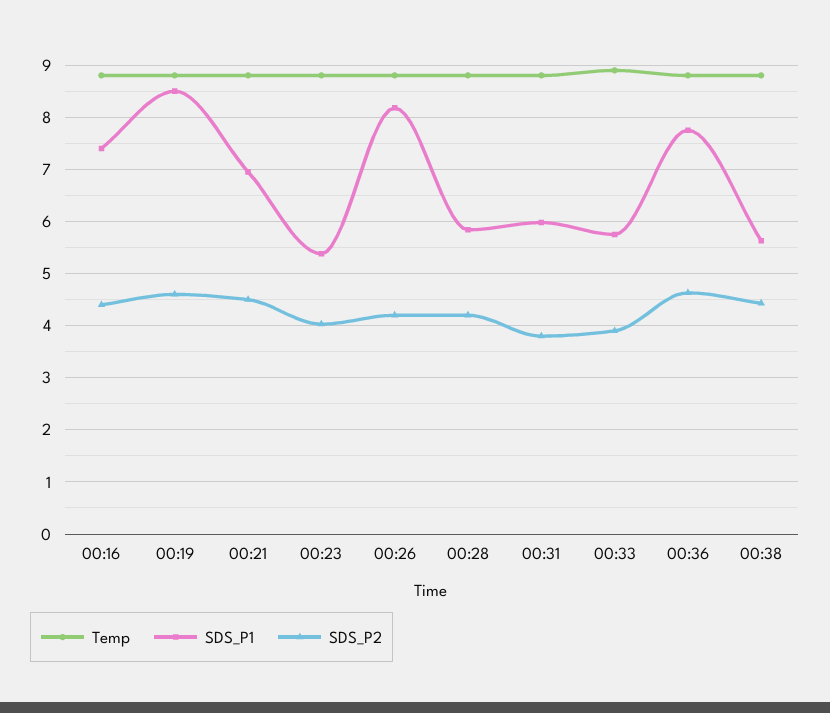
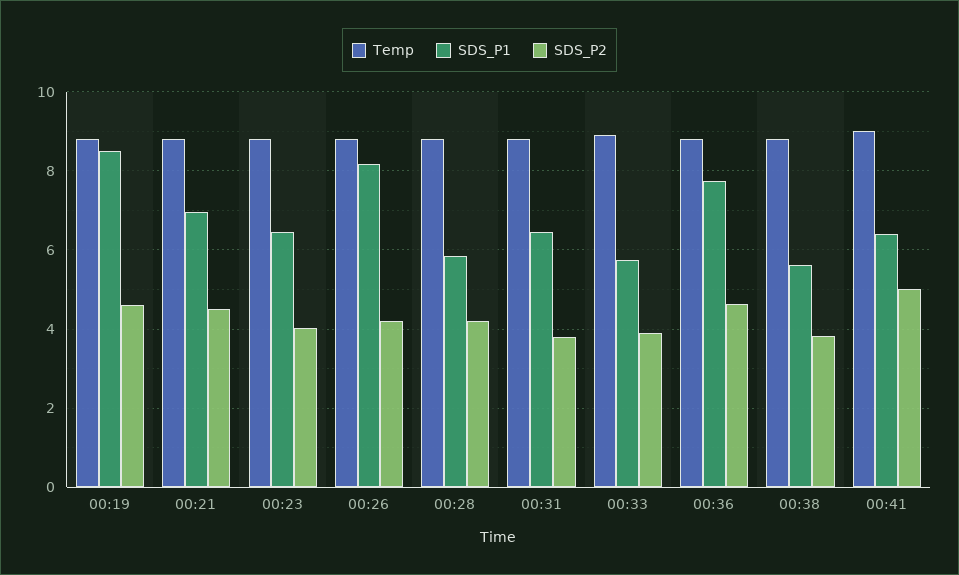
Temp, 00:16: 8.8 -> none
SDS_P1, 00:16: 7.4 -> none
SDS_P2, 00:16: 4.4 -> none
SDS_P1, 00:23: 5.4 -> 6.4
SDS_P1, 00:31: 6 -> 6.4
SDS_P2, 00:38: 4.4 -> 3.8
Temp, 00:41: none -> 9
SDS_P1, 00:41: none -> 6.4
SDS_P2, 00:41: none -> 5

